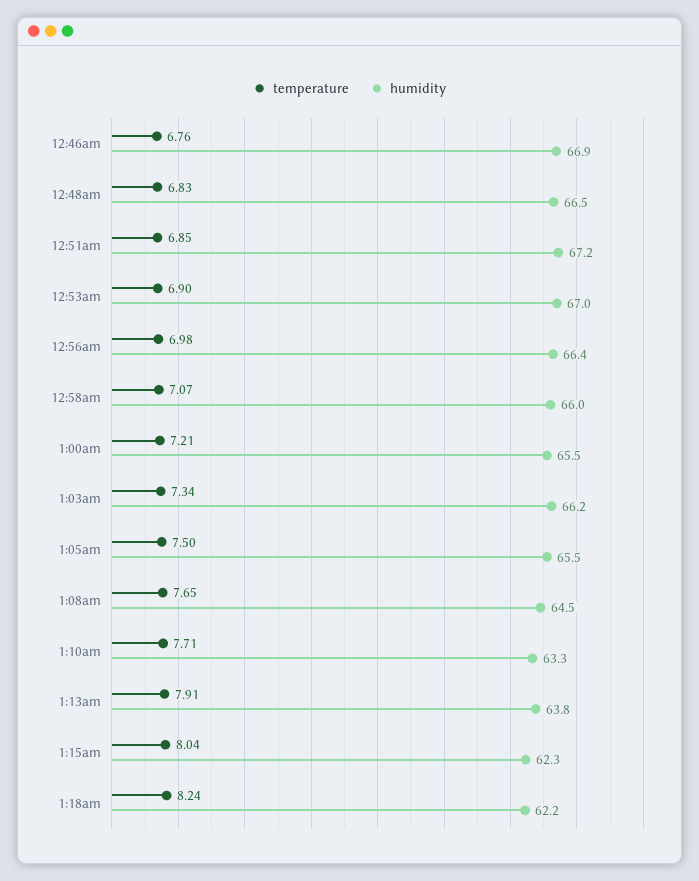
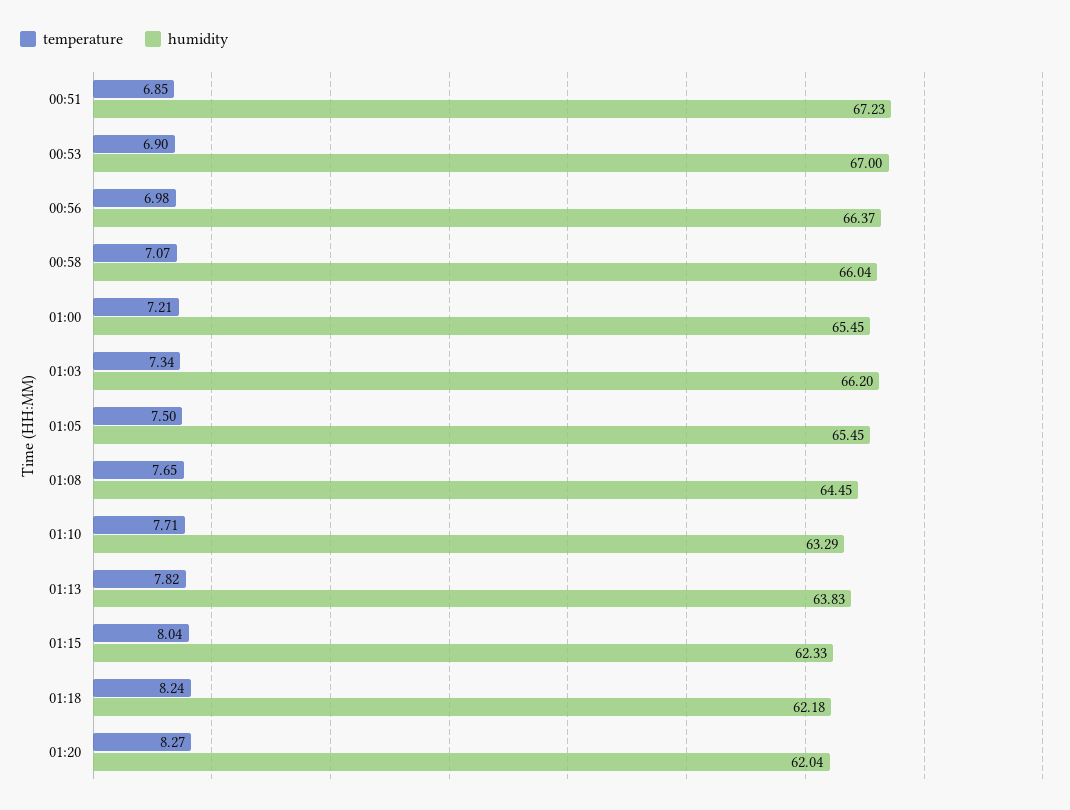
temperature, 12:46am: 6.76 -> none
humidity, 12:46am: 66.9 -> none
temperature, 12:48am: 6.83 -> none
humidity, 12:48am: 66.5 -> none
temperature, 1:13am: 7.91 -> 7.82
temperature, 01:20: none -> 8.27
humidity, 01:20: none -> 62.04

